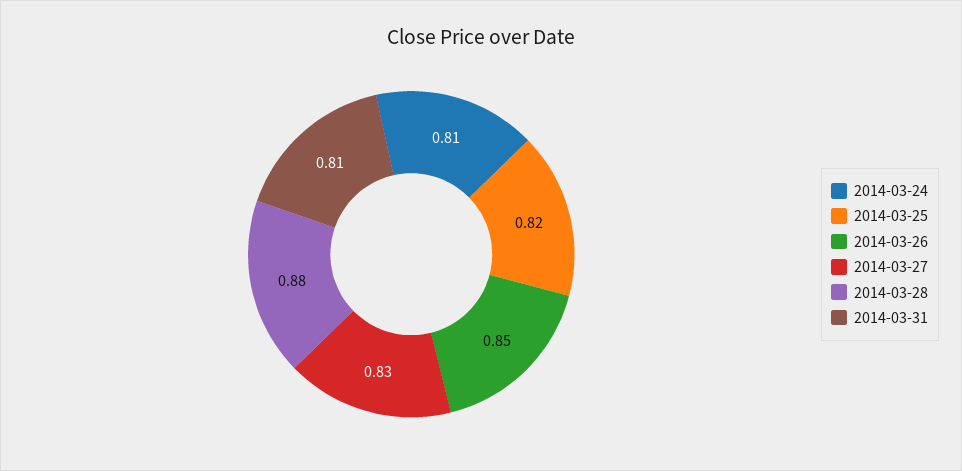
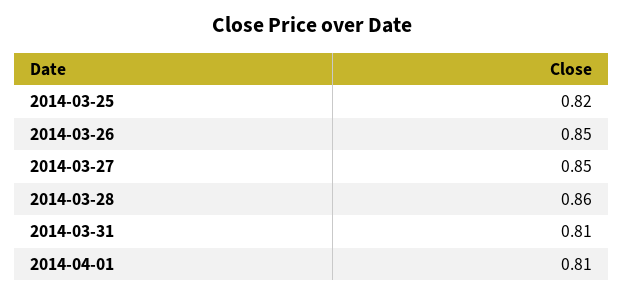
2014-03-24: 0.81 -> none
2014-03-27: 0.83 -> 0.85
2014-03-28: 0.88 -> 0.86
2014-04-01: none -> 0.81

